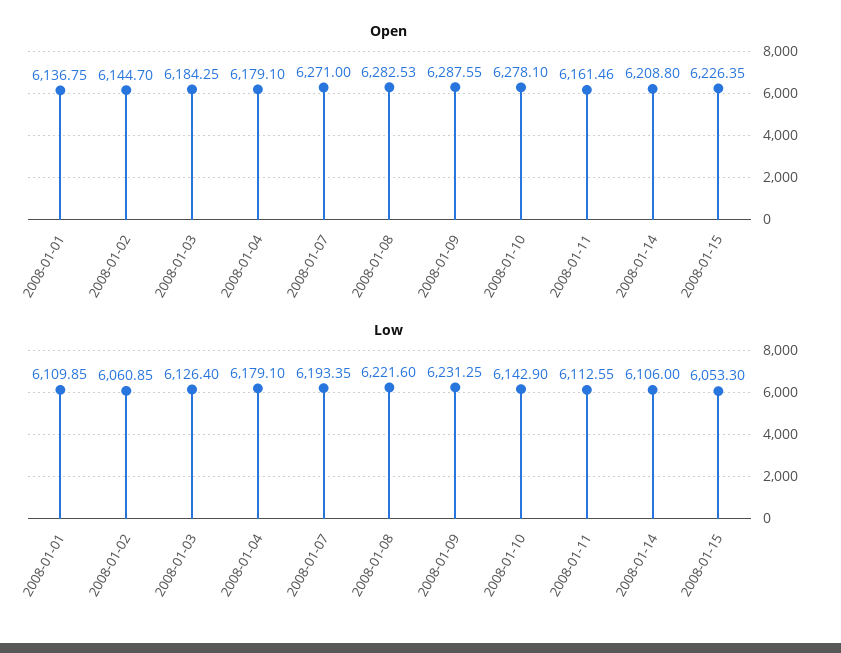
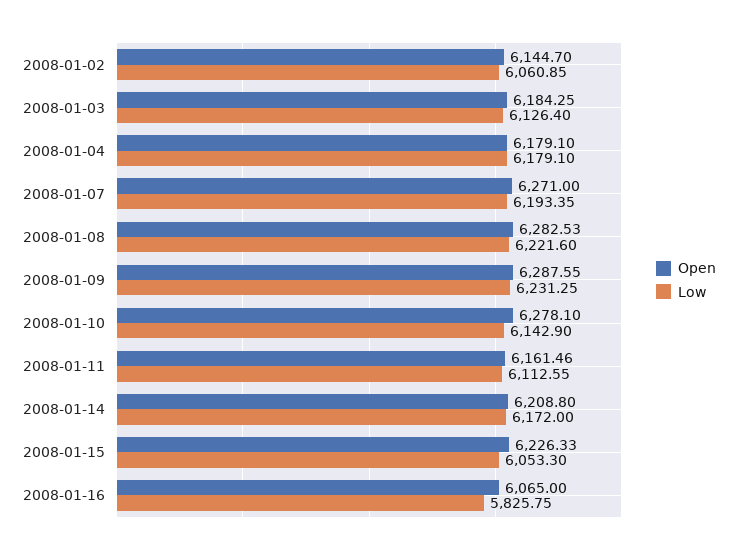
Open, 2008-01-01: 6136.75 -> none
Open, 2008-01-15: 6226.35 -> 6226.33
Low, 2008-01-01: 6109.85 -> none
Low, 2008-01-14: 6106 -> 6172
Open, 2008-01-16: none -> 6065
Low, 2008-01-16: none -> 5825.75

